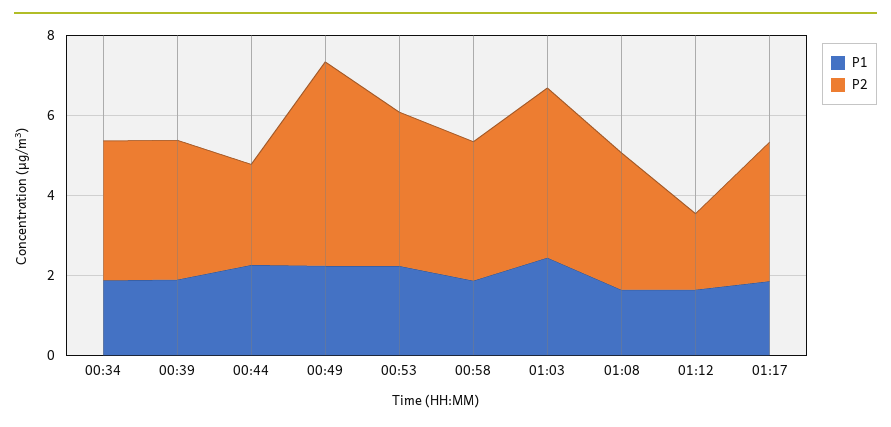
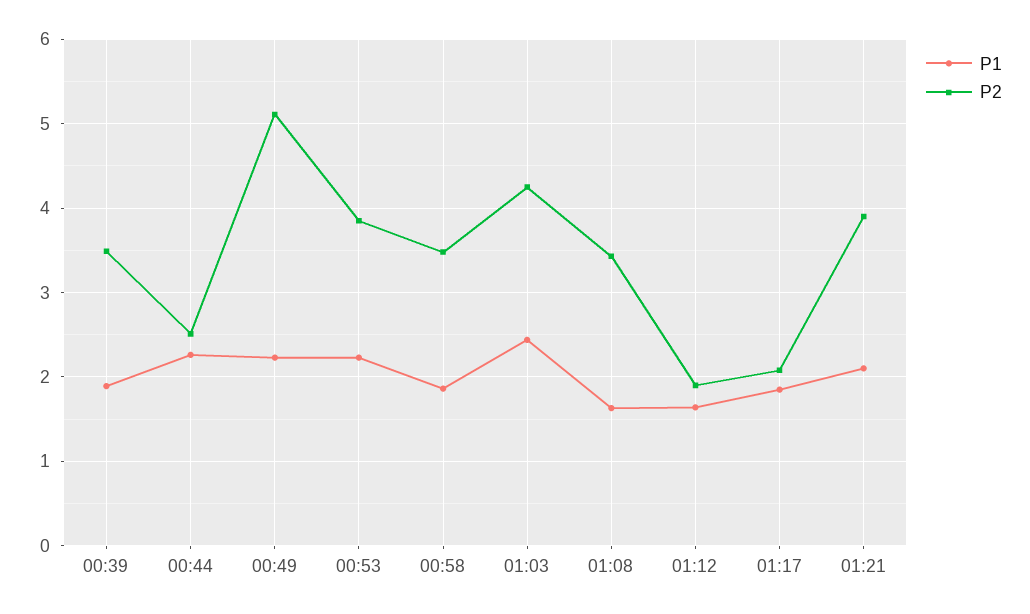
P1, 00:34: 2 -> none
P2, 00:34: 3.5 -> none
P2, 01:17: 3.5 -> 2.1
P1, 01:21: none -> 2.1
P2, 01:21: none -> 3.9

